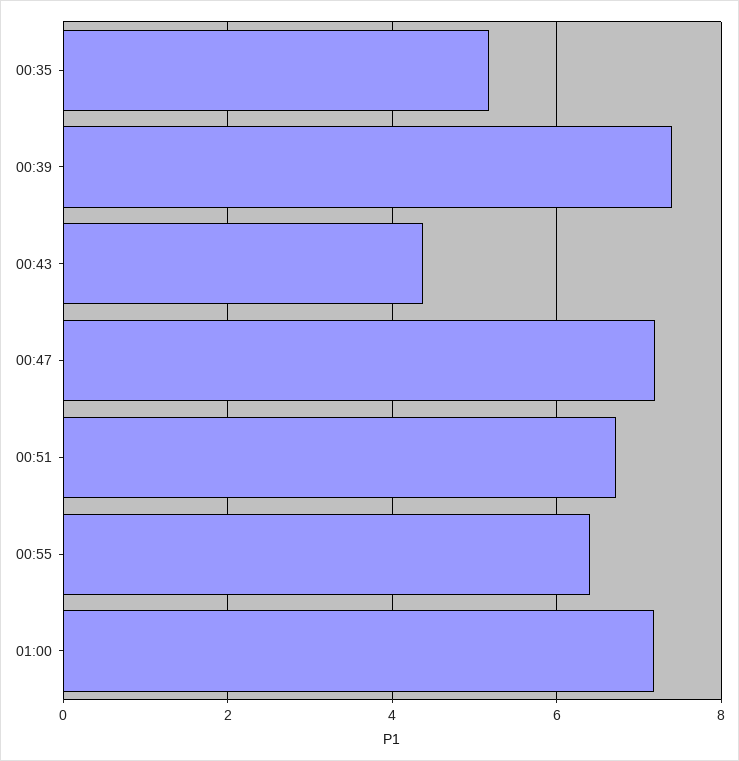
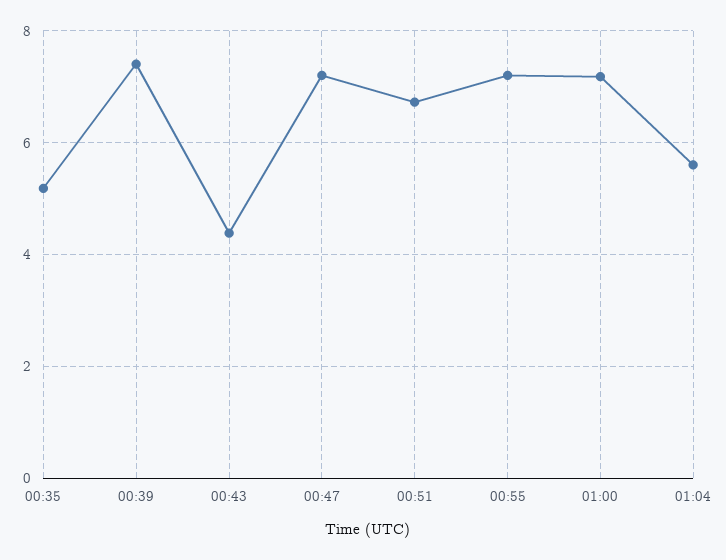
00:55: 6.4 -> 7.2
01:04: none -> 5.6

